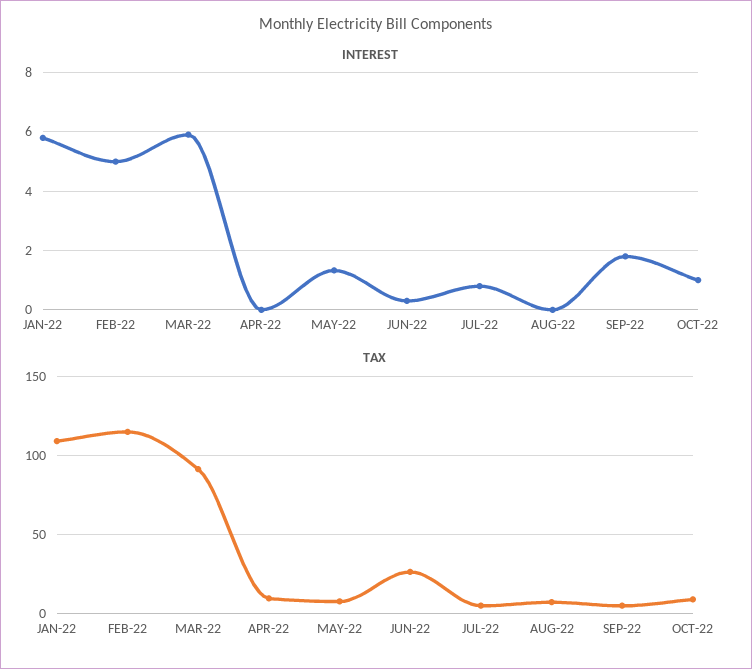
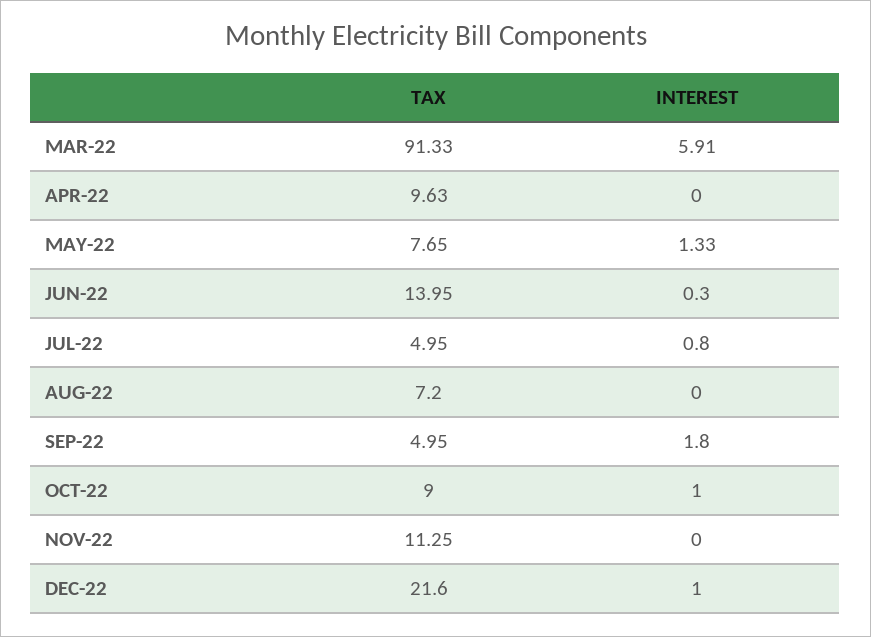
INTEREST, JAN-22: 5.75 -> none
INTEREST, FEB-22: 5 -> none
TAX, JAN-22: 110 -> none
TAX, FEB-22: 115 -> none
TAX, JUN-22: 25 -> 13.95
TAX, NOV-22: none -> 11.25
INTEREST, NOV-22: none -> 0
TAX, DEC-22: none -> 21.6
INTEREST, DEC-22: none -> 1

